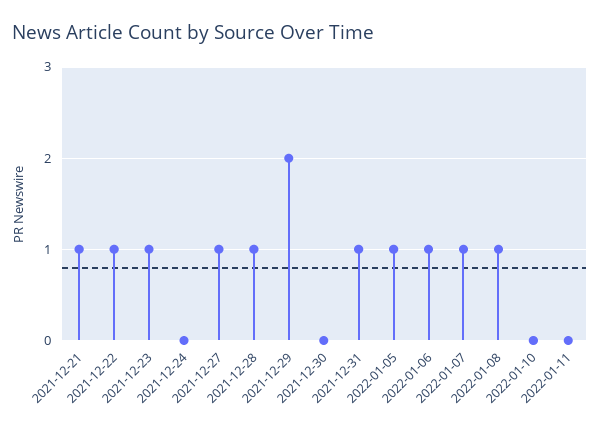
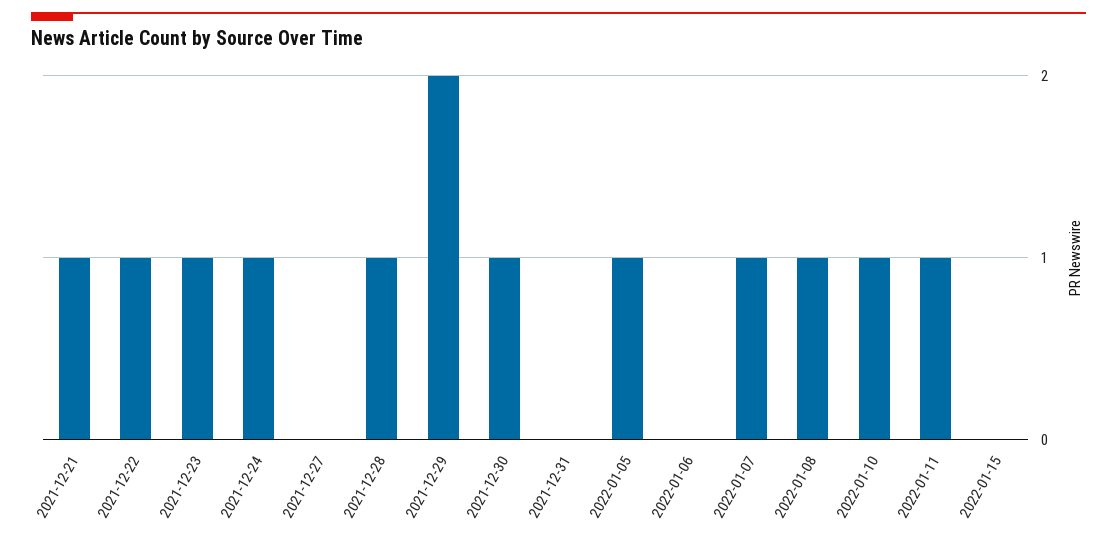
2021-12-24: 0 -> 1
2021-12-27: 1 -> 0
2021-12-30: 0 -> 1
2021-12-31: 1 -> 0
2022-01-06: 1 -> 0
2022-01-10: 0 -> 1
2022-01-11: 0 -> 1
2022-01-15: none -> 0

